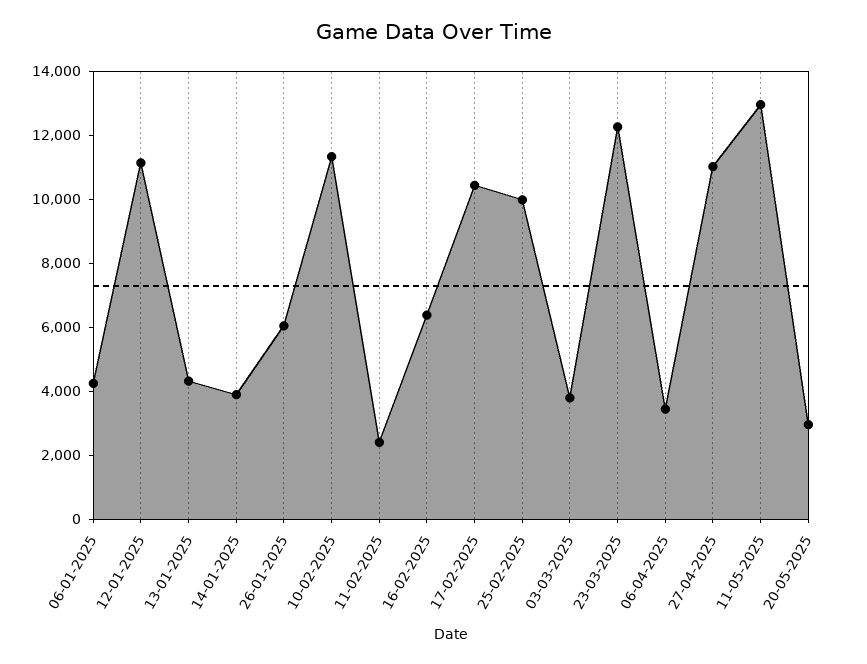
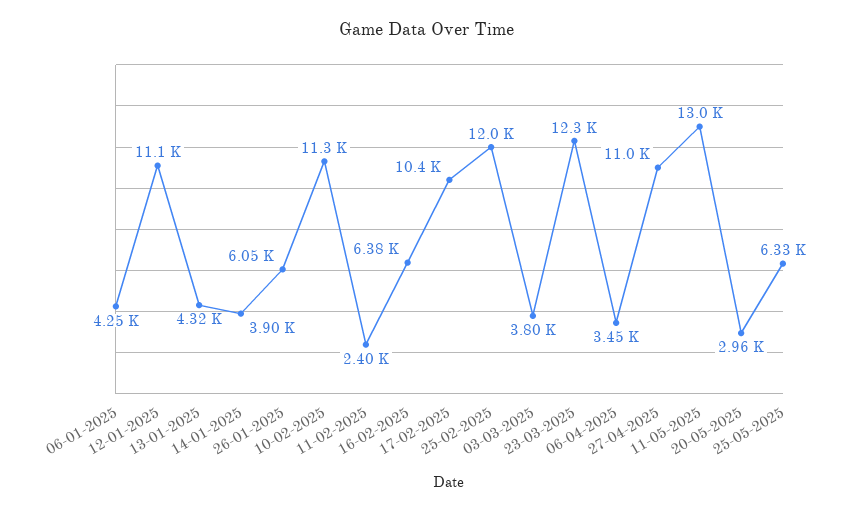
25-02-2025: 10000 -> 12000
25-05-2025: none -> 6330

